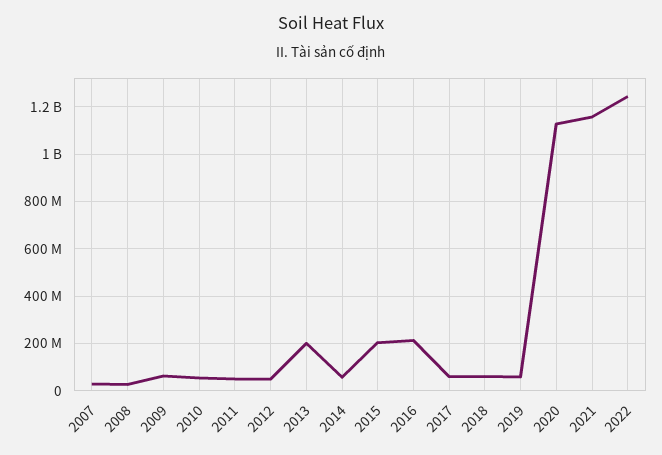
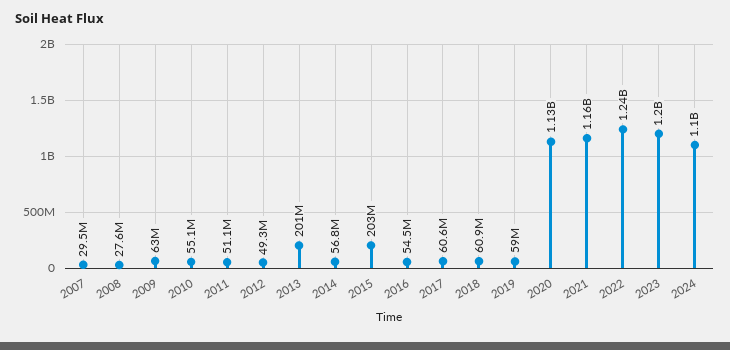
2016: 200000000 -> 54500000
2023: none -> 1200000000
2024: none -> 1100000000

